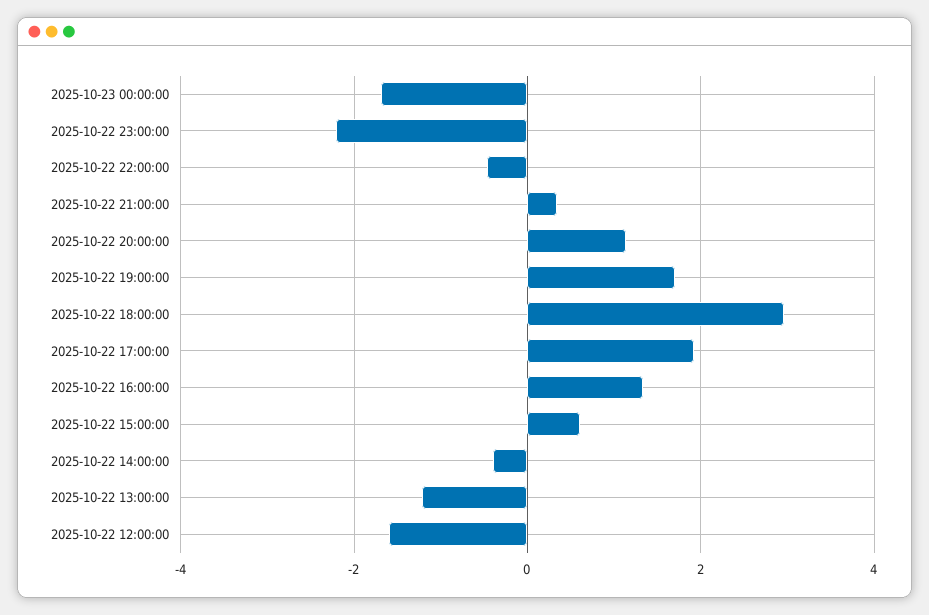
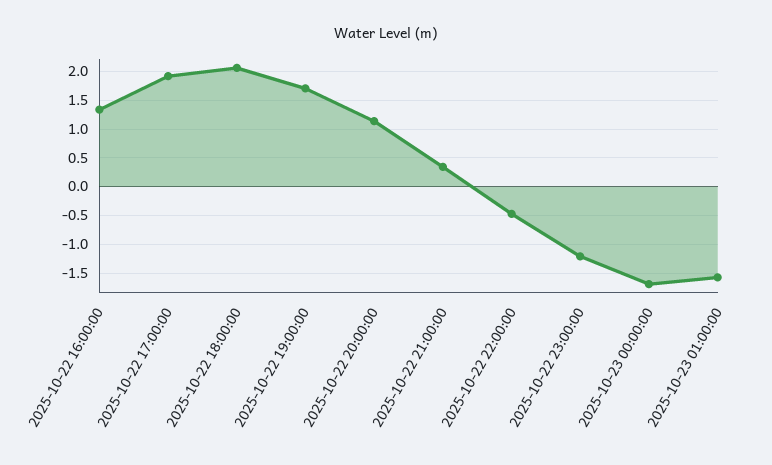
2025-10-22 23:00:00: -2.2 -> -1.25
2025-10-22 18:00:00: 3 -> 2
2025-10-22 15:00:00: 0.6 -> none
2025-10-22 14:00:00: -0.4 -> none
2025-10-22 13:00:00: -1.2 -> none
2025-10-22 12:00:00: -1.6 -> none
2025-10-23 01:00:00: none -> -1.5

